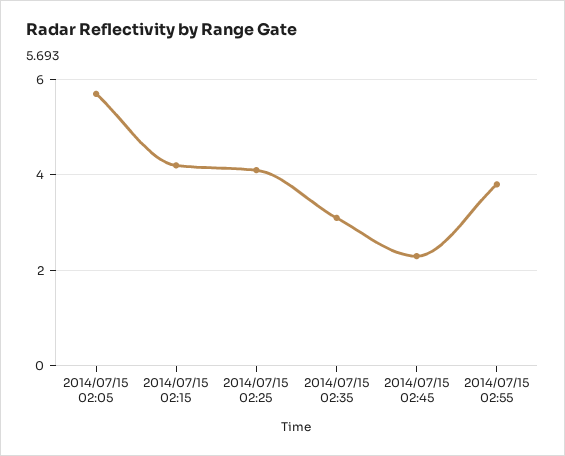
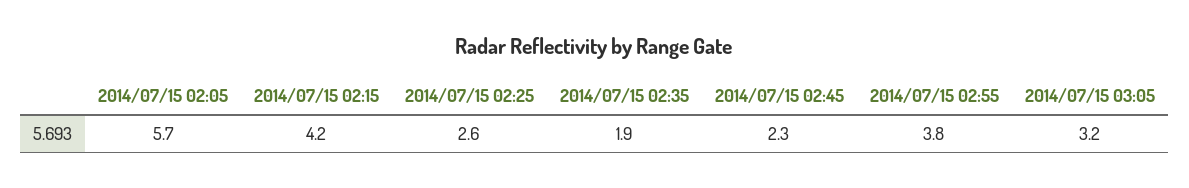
2014/07/15 02:25: 4 -> 2.6
2014/07/15 02:35: 3 -> 1.9
2014/07/15 03:05: none -> 3.2

